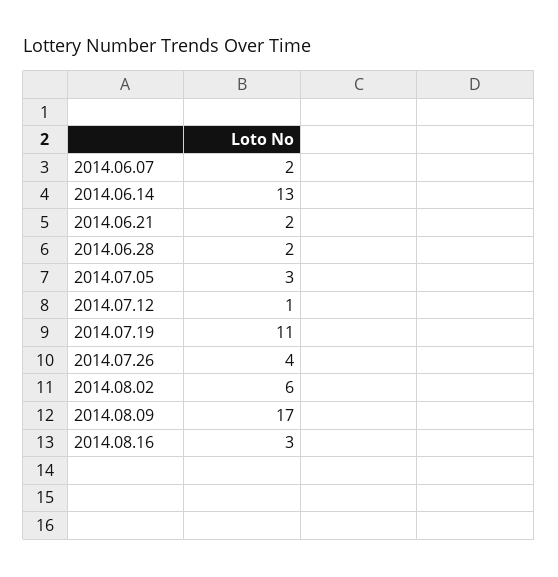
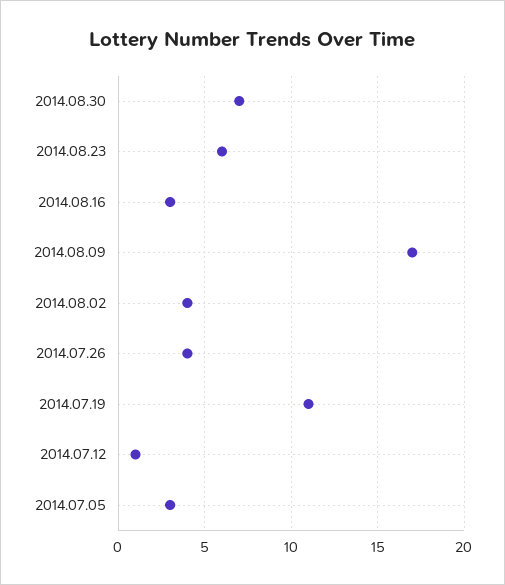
2014.06.07: 2 -> none
2014.06.14: 13 -> none
2014.06.21: 2 -> none
2014.06.28: 2 -> none
2014.08.02: 6 -> 4
2014.08.30: none -> 7
2014.08.23: none -> 6

